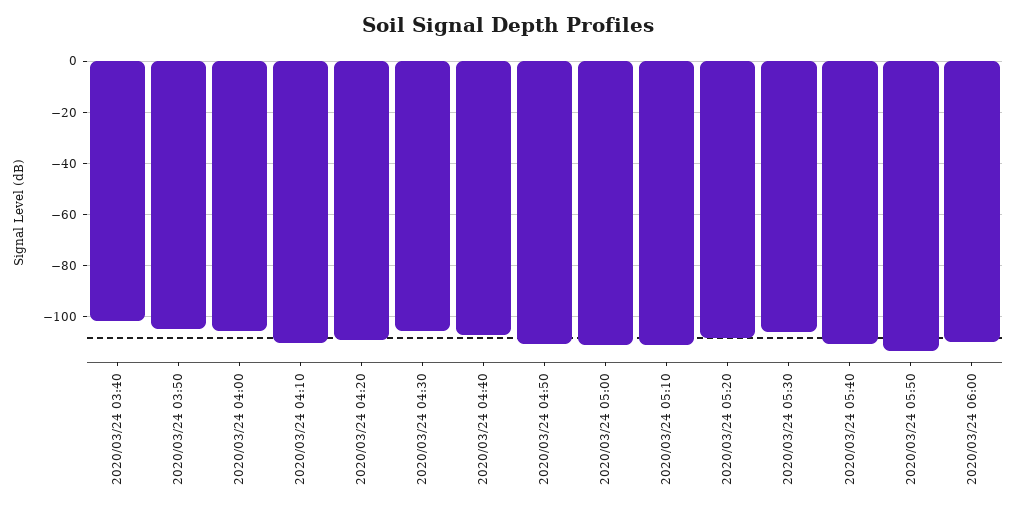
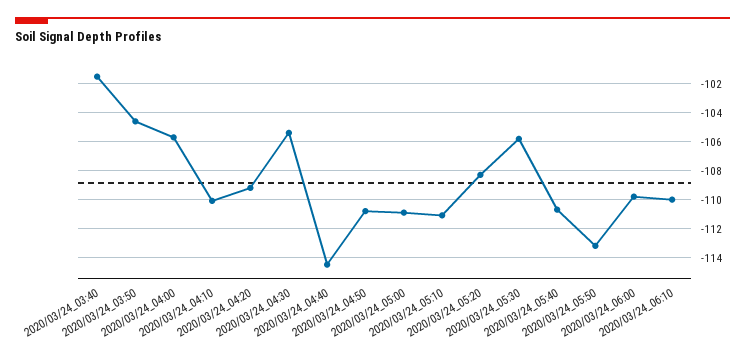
2020/03/24 04:40: -107.5 -> -114.5
2020/03/24_06:10: none -> -110

